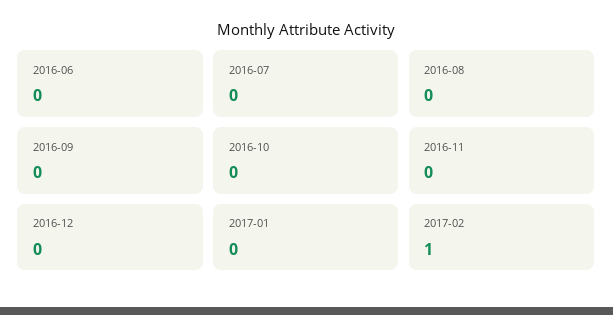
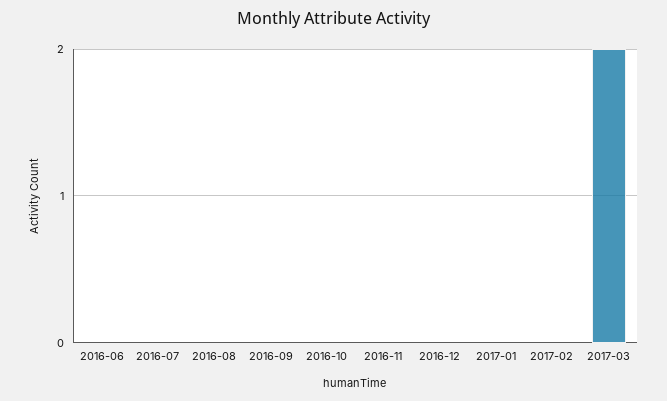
2017-02: 1 -> 0
2017-03: none -> 2

